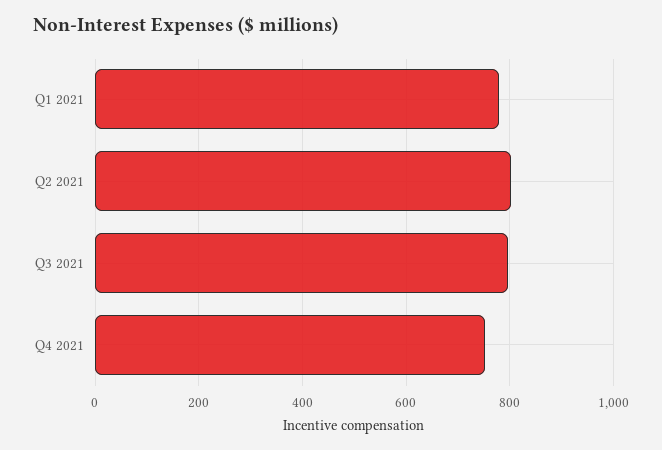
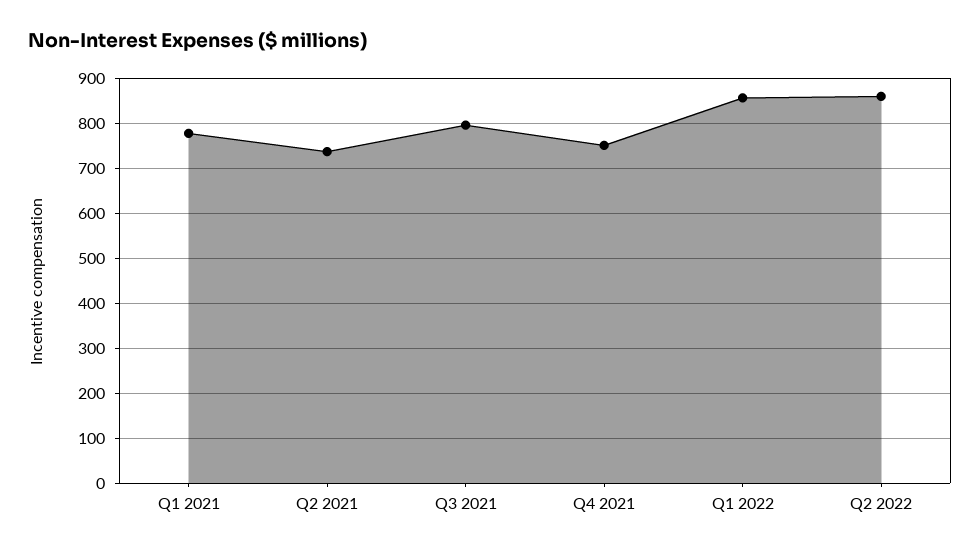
Q2 2021: 800 -> 740
Q1 2022: none -> 860
Q2 2022: none -> 860

